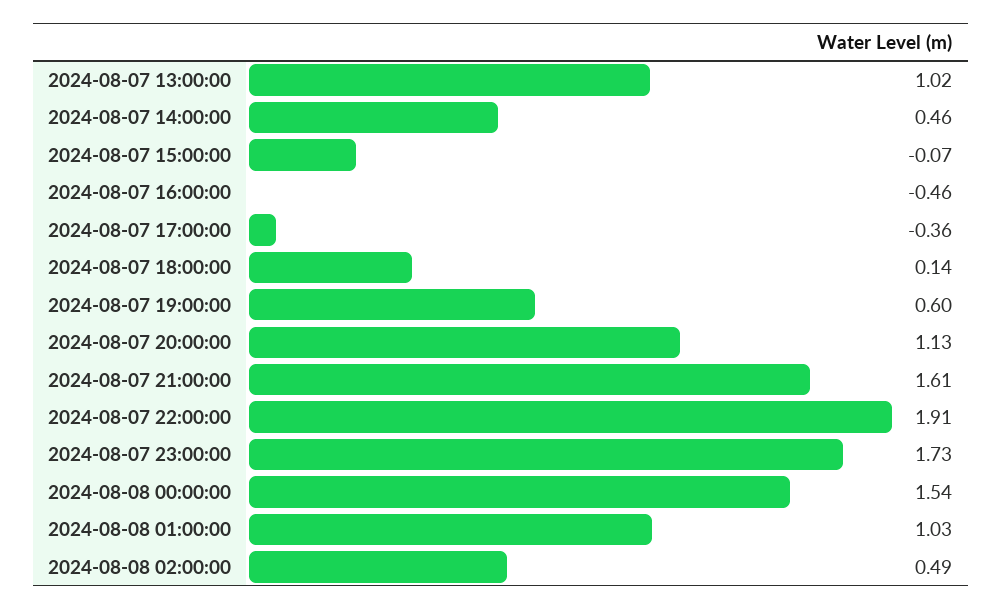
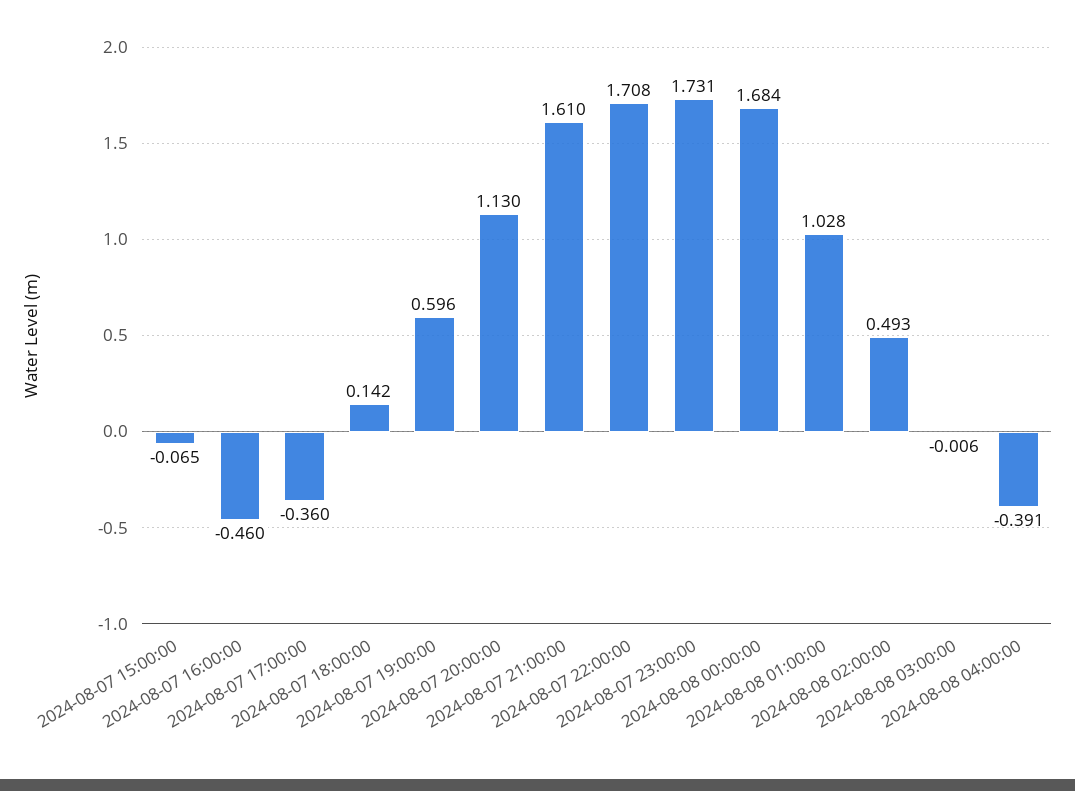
2024-08-07 13:00:00: 1.02 -> none
2024-08-07 14:00:00: 0.46 -> none
2024-08-07 22:00:00: 1.91 -> 1.708
2024-08-08 00:00:00: 1.54 -> 1.684
2024-08-08 03:00:00: none -> -0.006
2024-08-08 04:00:00: none -> -0.391

